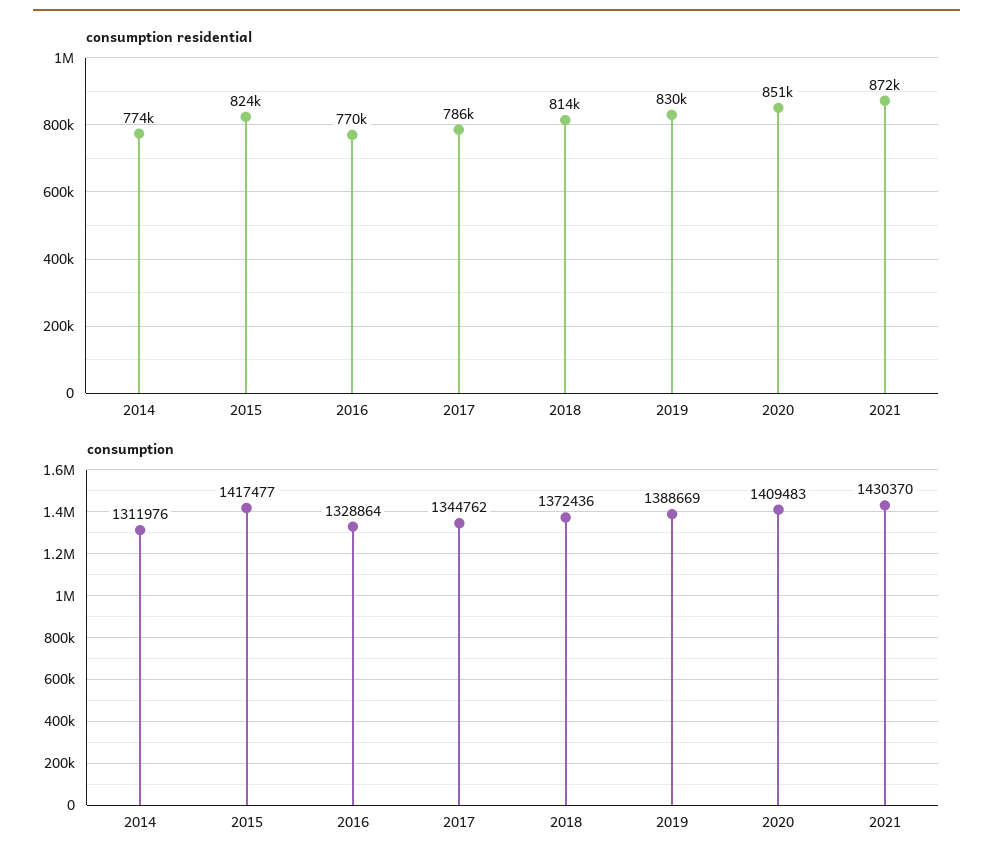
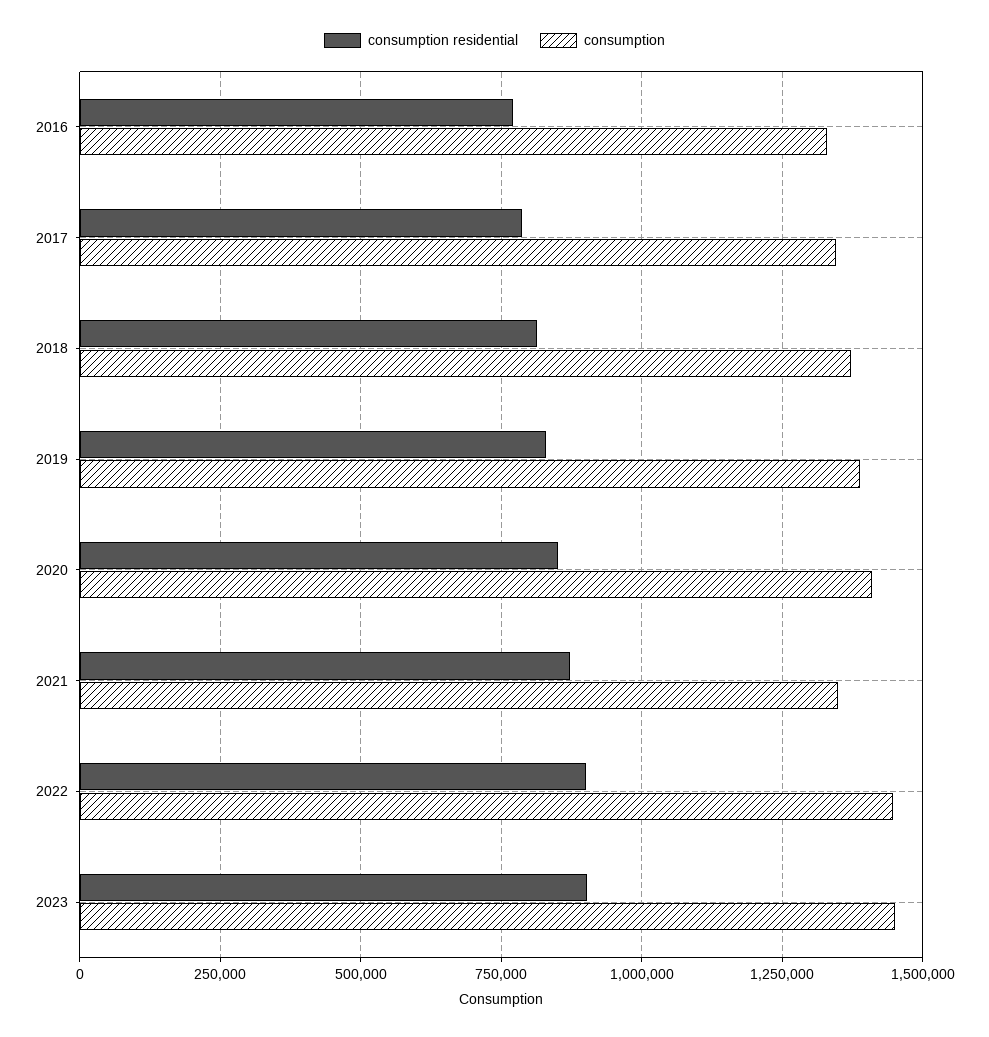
consumption residential, 2014: 774000 -> none
consumption residential, 2015: 824000 -> none
consumption, 2014: 1311976 -> none
consumption, 2015: 1417477 -> none
consumption, 2021: 1430370 -> 1350000
consumption residential, 2022: none -> 900000
consumption, 2022: none -> 1450000
consumption residential, 2023: none -> 900000
consumption, 2023: none -> 1450000

